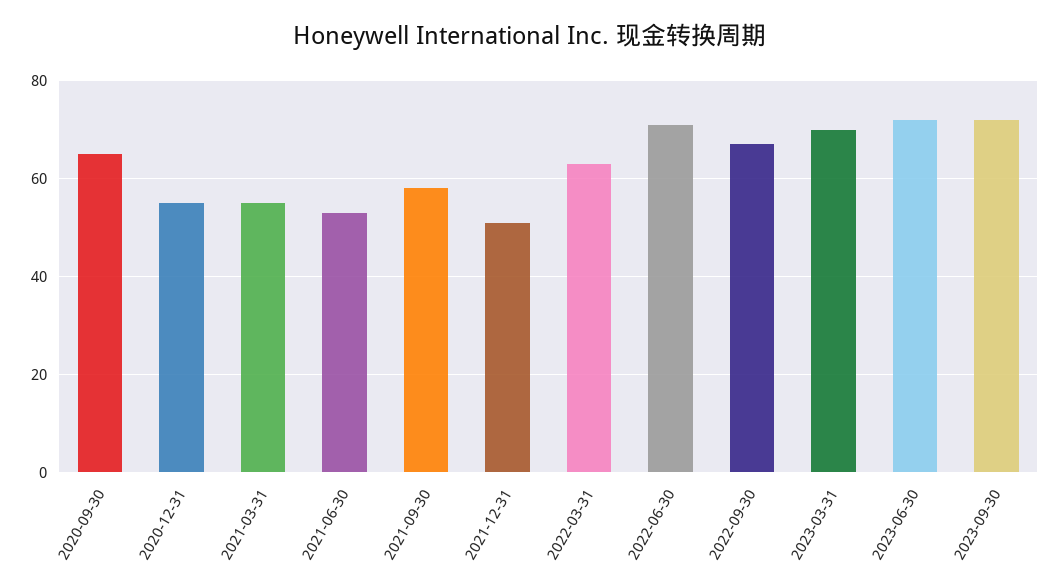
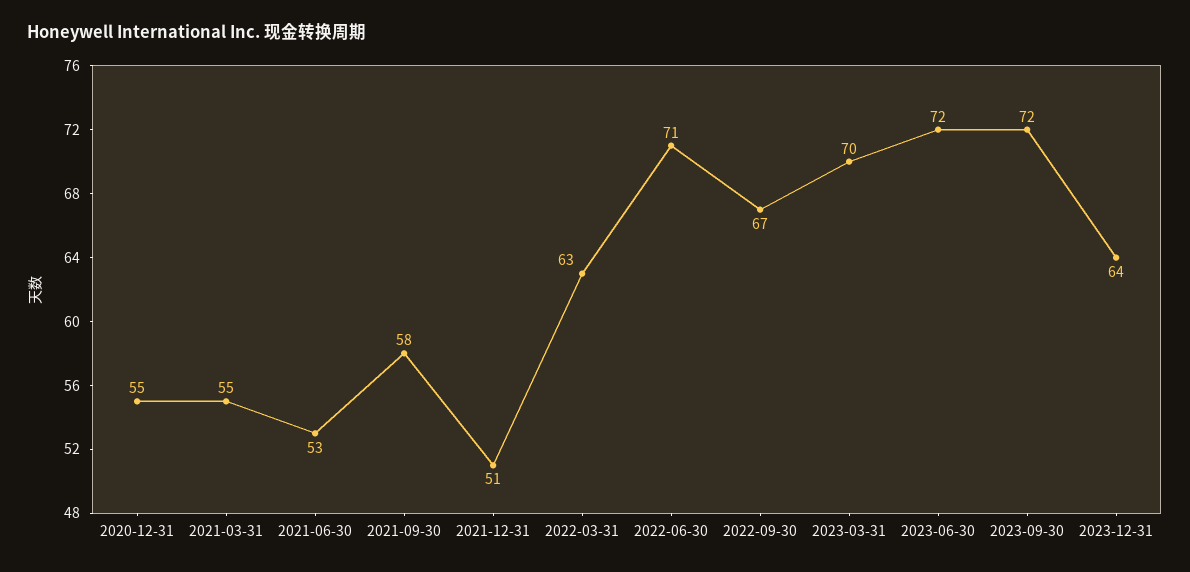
2020-09-30: 65 -> none
2023-12-31: none -> 64

